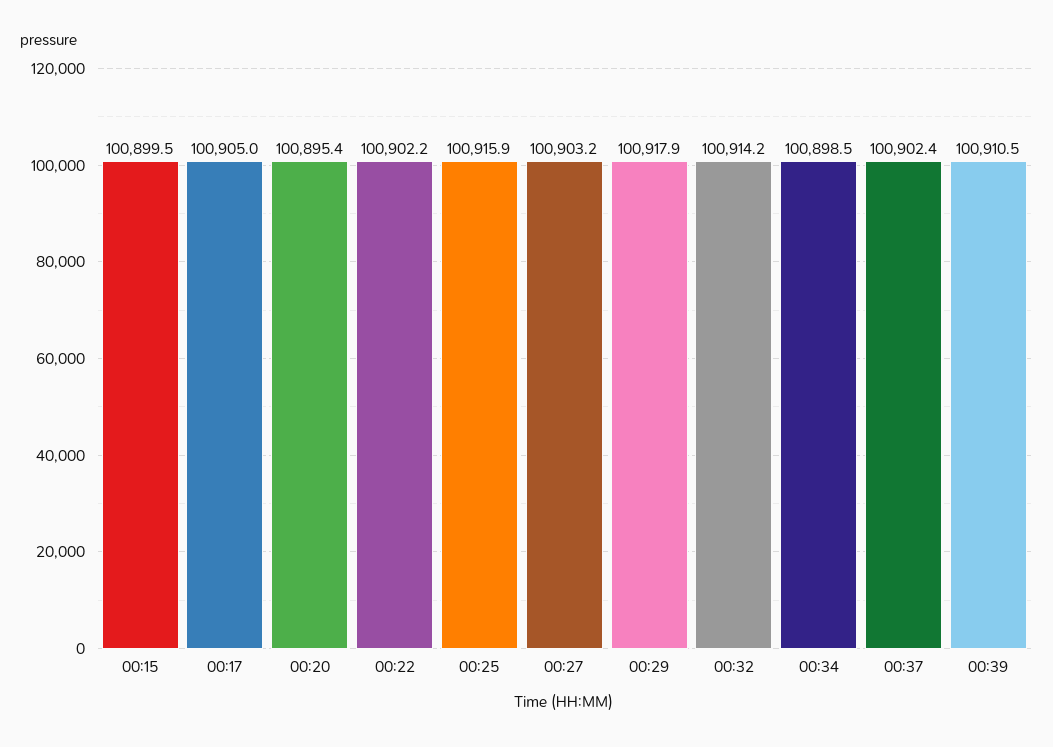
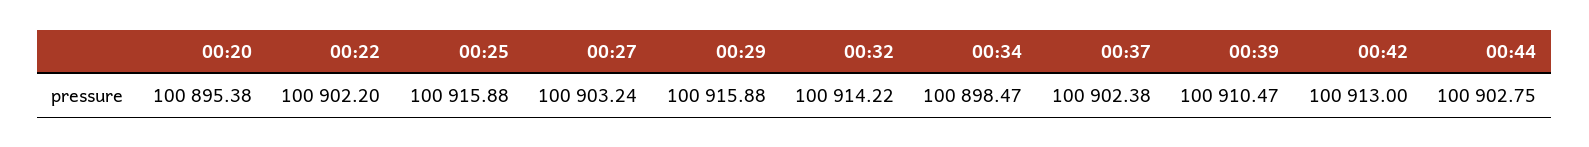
00:15: 100899.5 -> none
00:17: 100905 -> none
00:29: 100917.9 -> 100915.88
00:42: none -> 100913
00:44: none -> 100902.75

